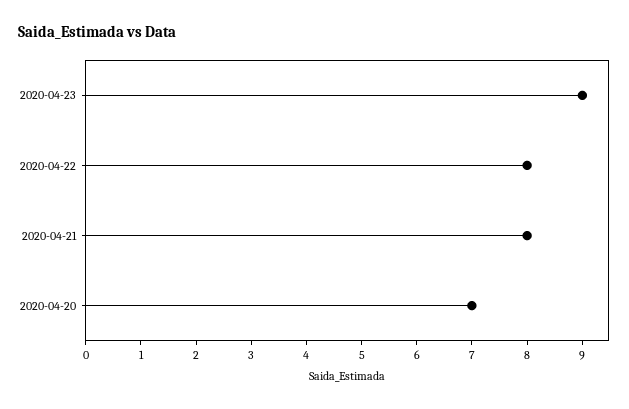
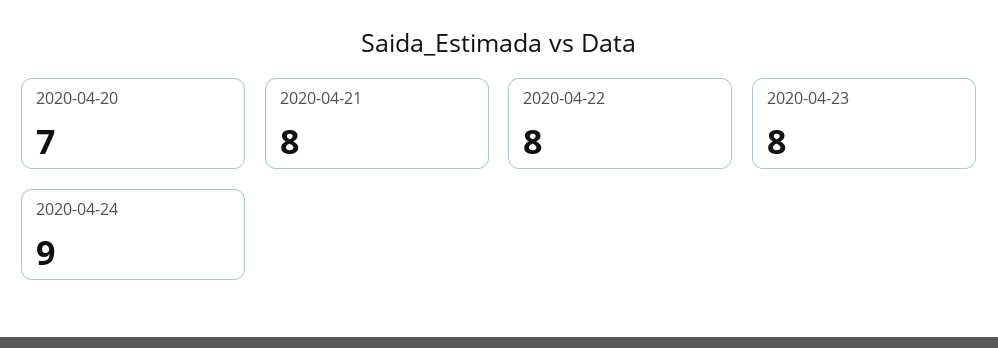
2020-04-23: 9 -> 8
2020-04-24: none -> 9

